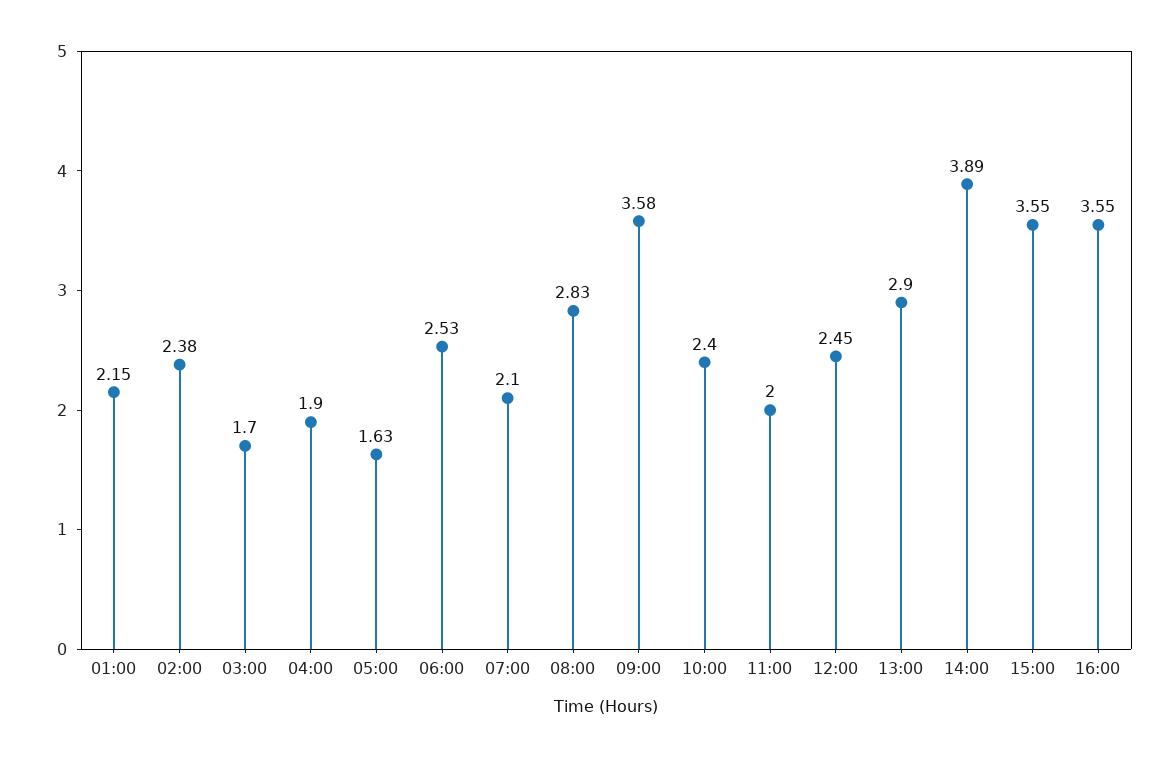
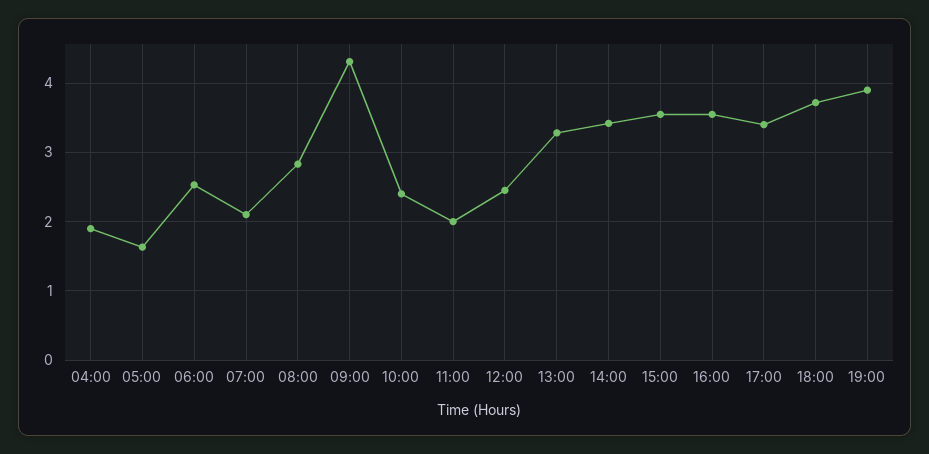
01:00: 2.15 -> none
02:00: 2.38 -> none
03:00: 1.7 -> none
09:00: 3.58 -> 4.3
13:00: 2.9 -> 3.3
14:00: 3.89 -> 3.4
17:00: none -> 3.4
18:00: none -> 3.7
19:00: none -> 3.9

